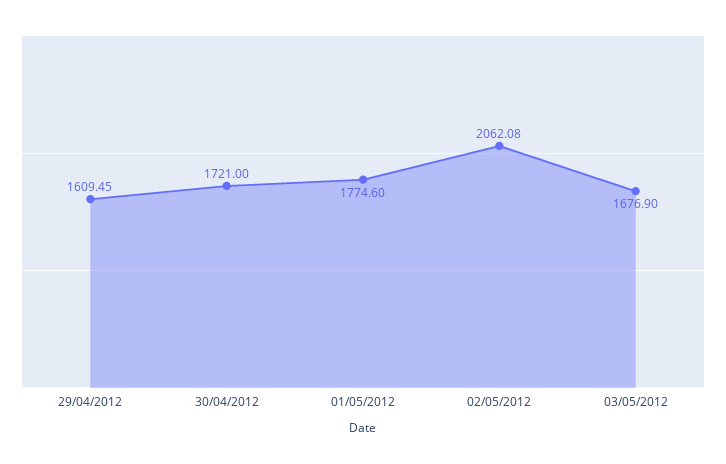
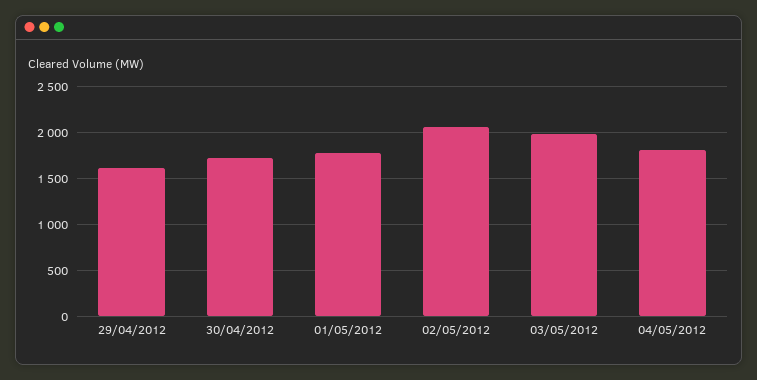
03/05/2012: 1676.9 -> 2000
04/05/2012: none -> 1800

